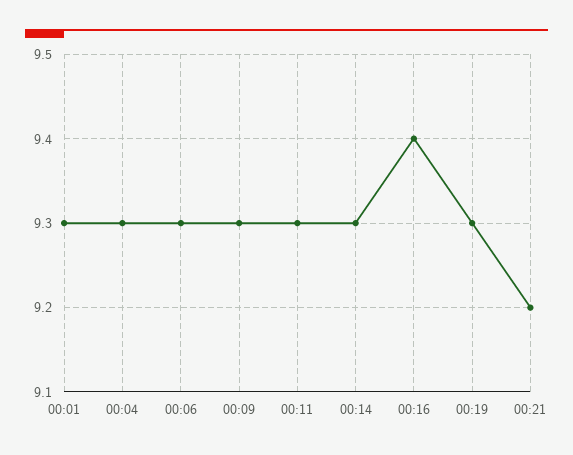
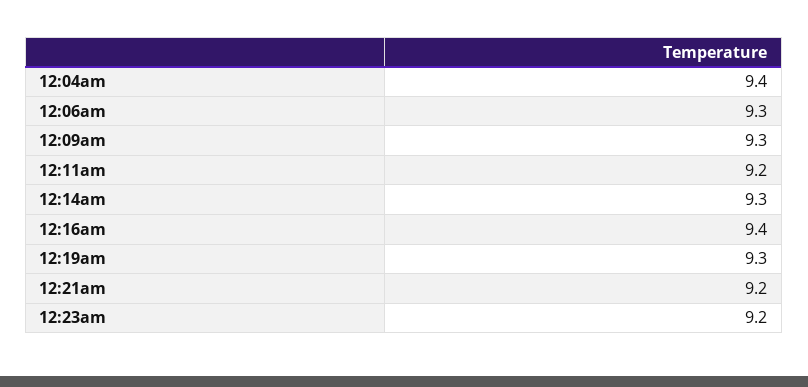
00:01: 9.3 -> none
00:04: 9.3 -> 9.4
00:11: 9.3 -> 9.2
12:23am: none -> 9.2

